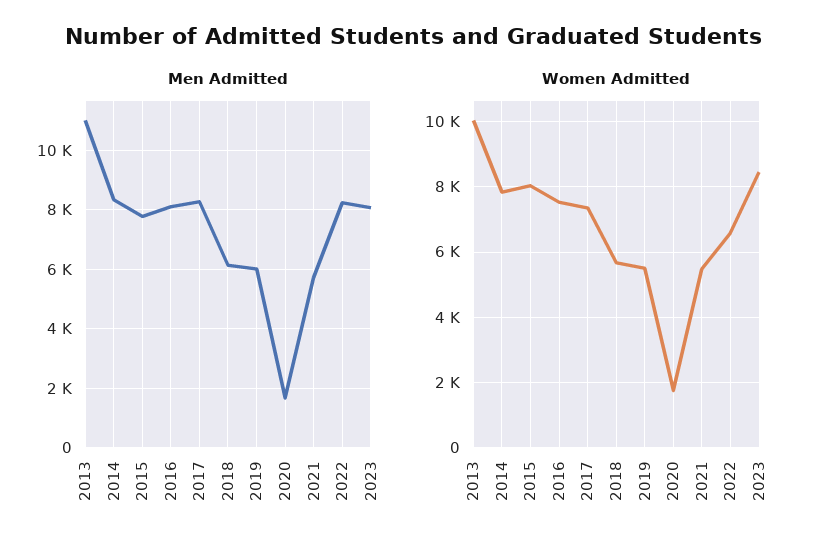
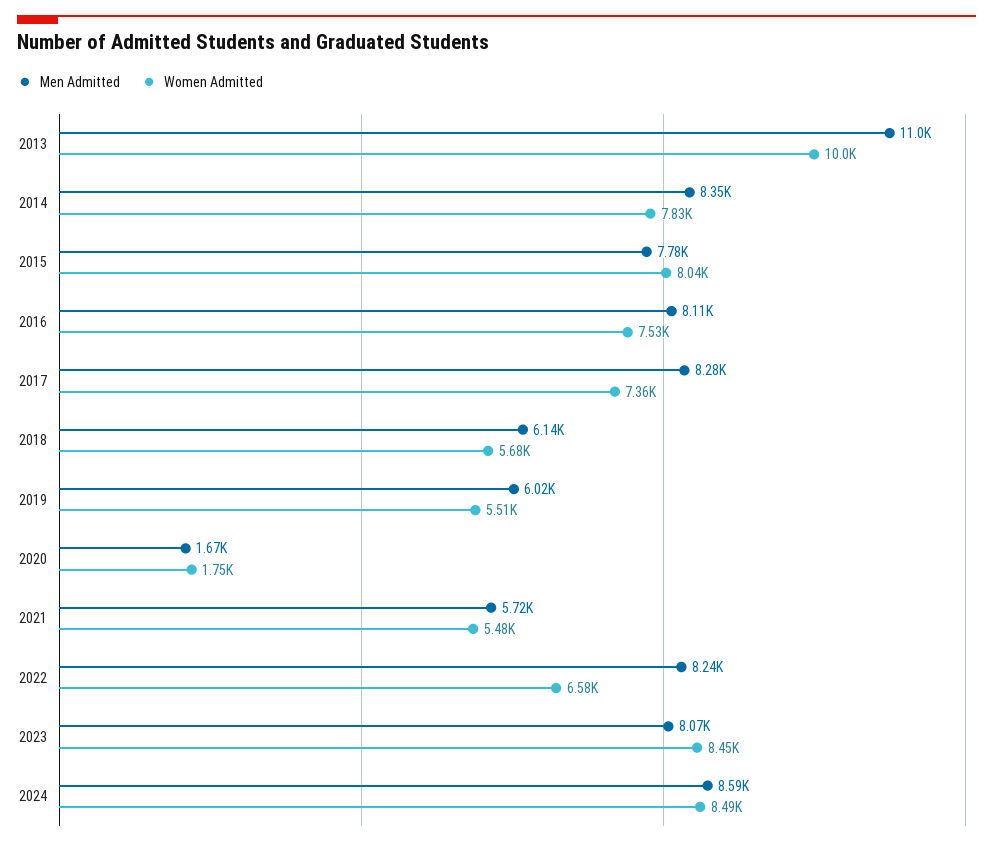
Men Admitted, 2024: none -> 8590
Women Admitted, 2024: none -> 8490

